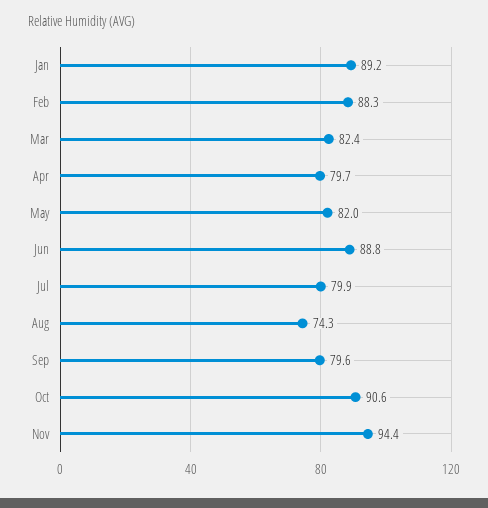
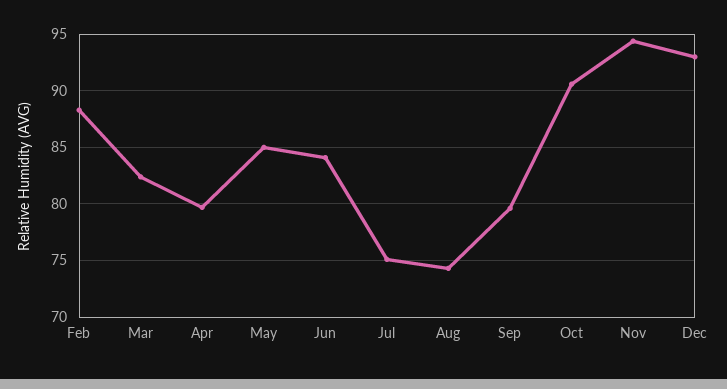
Jan: 89.2 -> none
May: 82 -> 85
Jun: 88.8 -> 84
Jul: 79.9 -> 75
Dec: none -> 93

